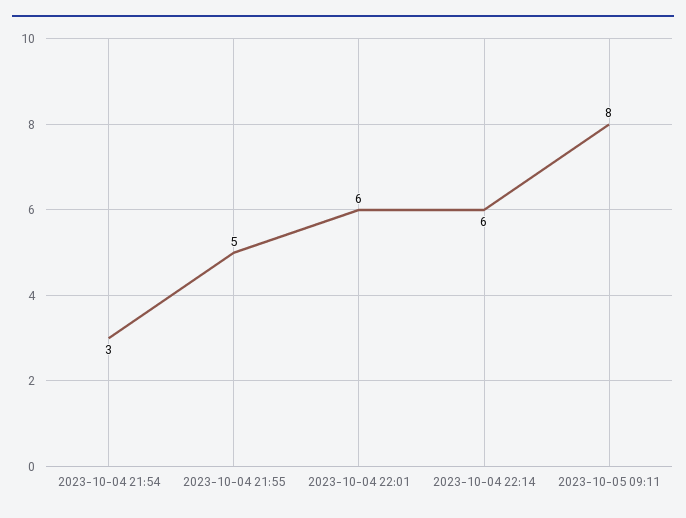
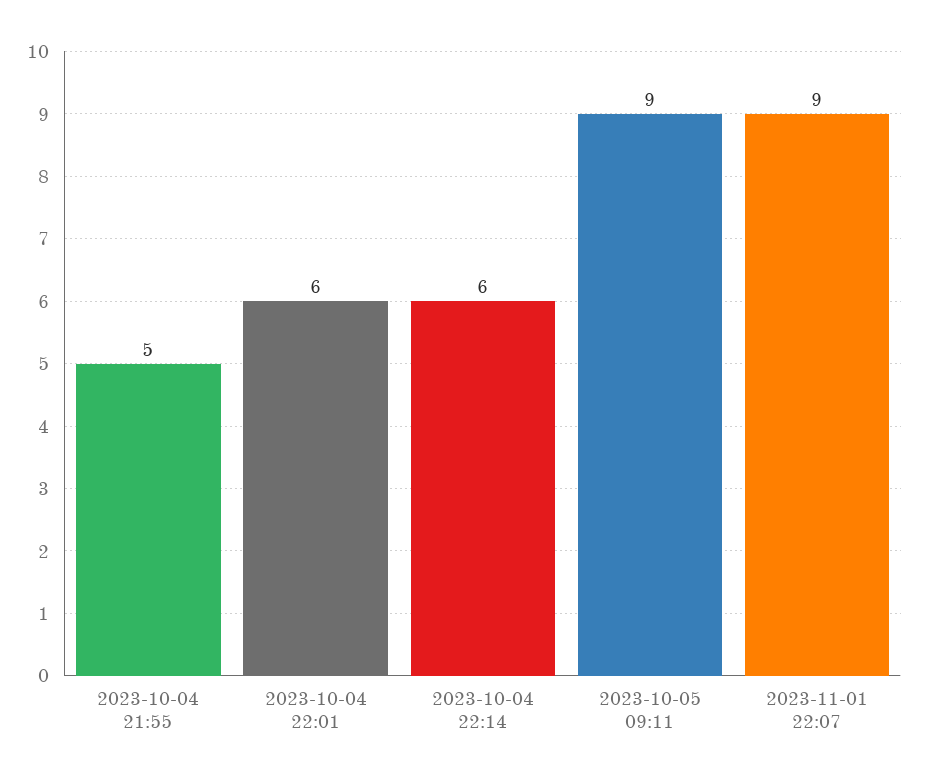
2023-10-04 21:54: 3 -> none
2023-10-05 09:11: 8 -> 9
2023-11-01 22:07: none -> 9

